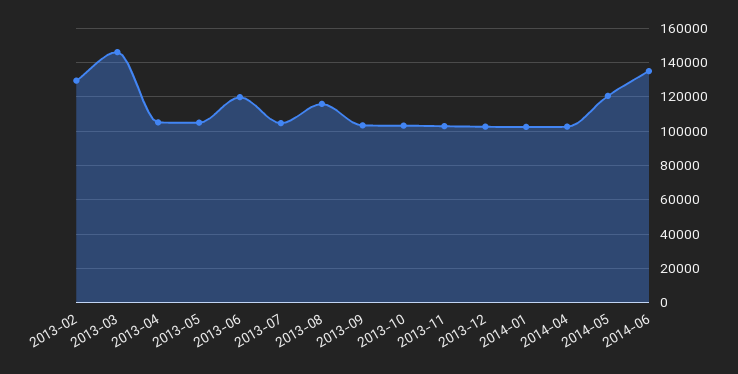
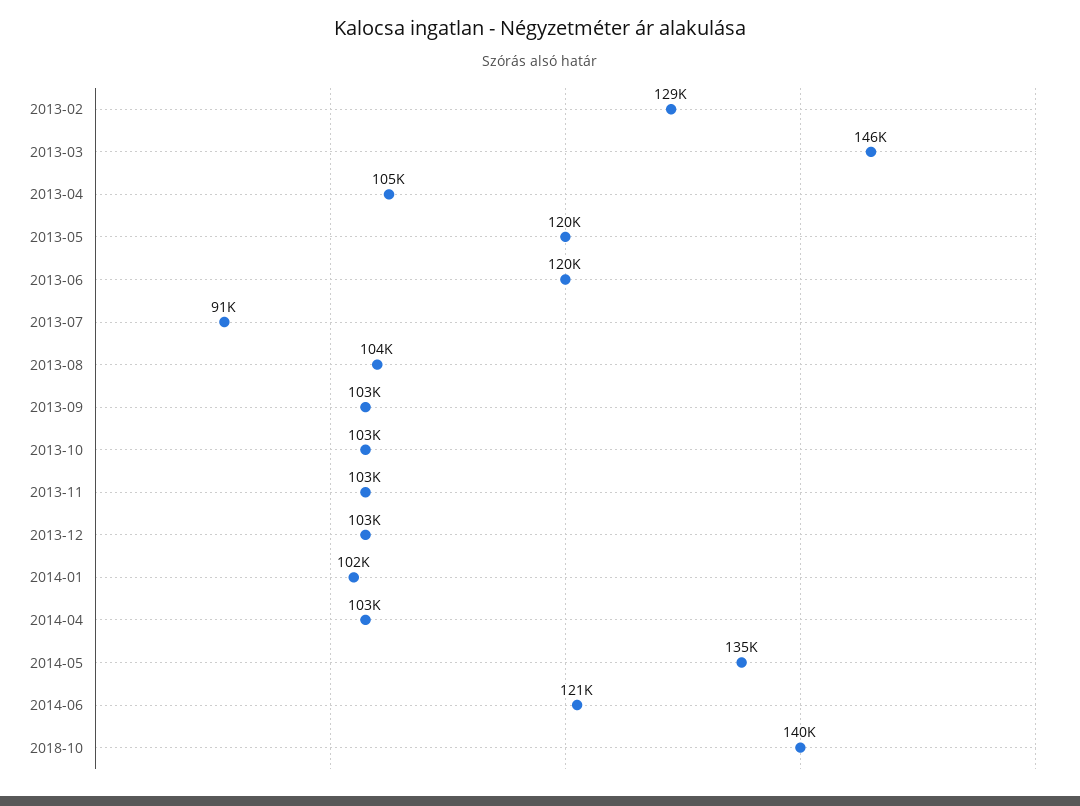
2013-05: 105000 -> 120000
2013-07: 105000 -> 91000
2013-08: 115000 -> 104000
2014-05: 120000 -> 135000
2014-06: 135000 -> 121000
2018-10: none -> 140000

